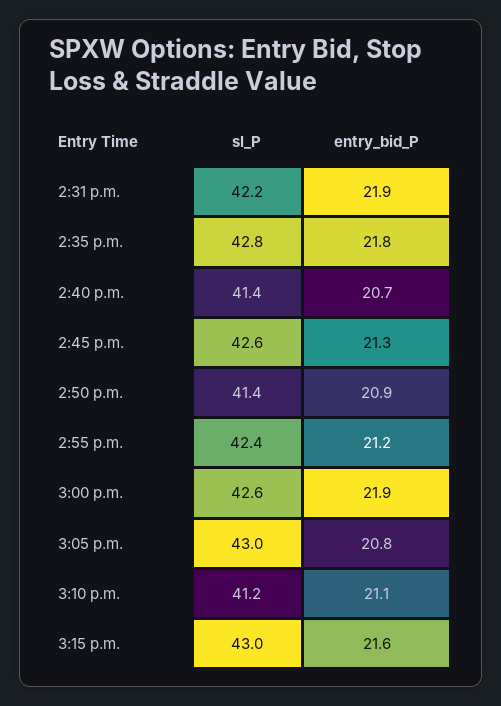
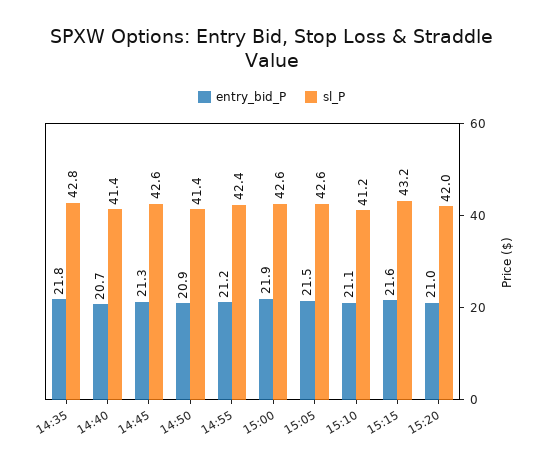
sl_P, 2:31 p.m.: 42.2 -> none
entry_bid_P, 2:31 p.m.: 21.9 -> none
sl_P, 3:05 p.m.: 43 -> 42.6
entry_bid_P, 3:05 p.m.: 20.8 -> 21.5
sl_P, 3:15 p.m.: 43 -> 43.2
entry_bid_P, 15:20: none -> 21
sl_P, 15:20: none -> 42

